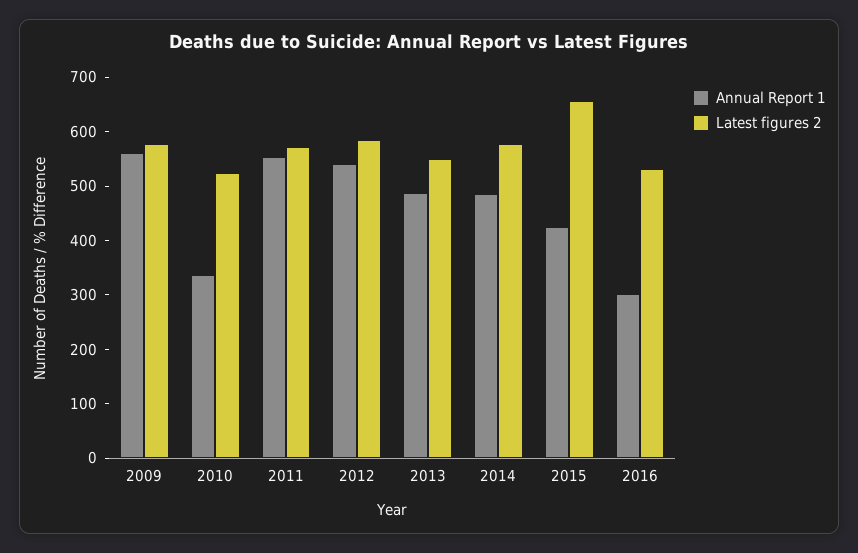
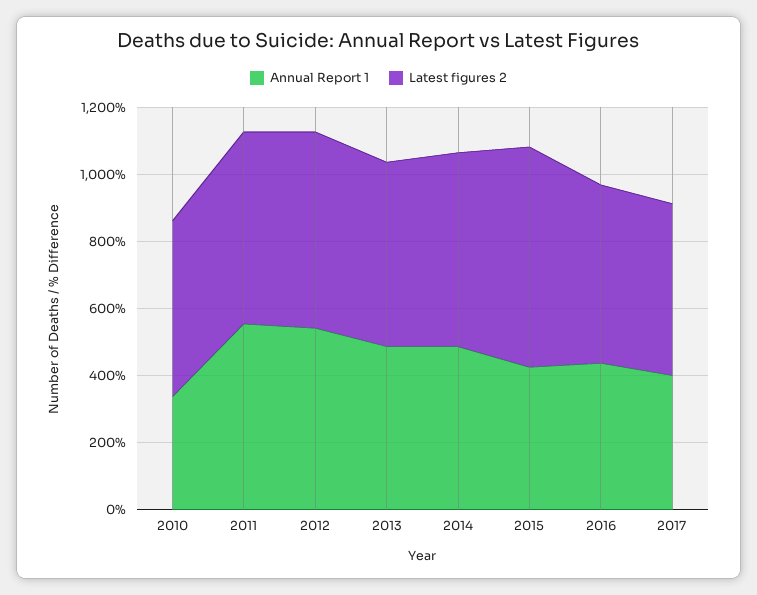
Annual Report 1, 2009: 560 -> none
Latest figures 2, 2009: 580 -> none
Annual Report 1, 2016: 300 -> 450
Annual Report 1, 2017: none -> 400
Latest figures 2, 2017: none -> 500

